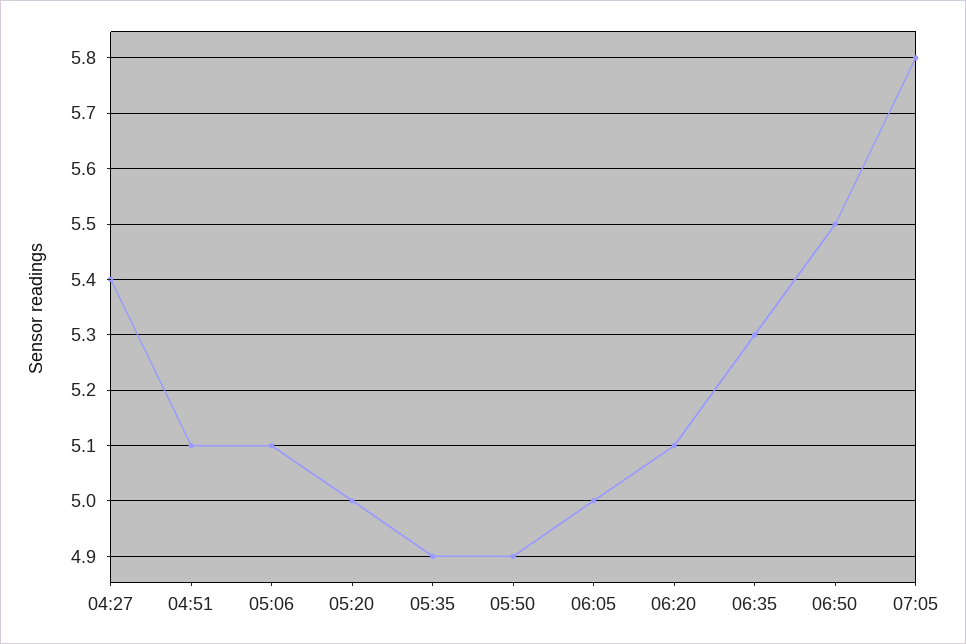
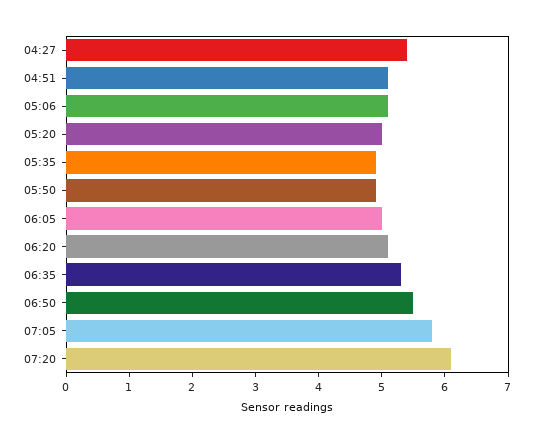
07:20: none -> 6

